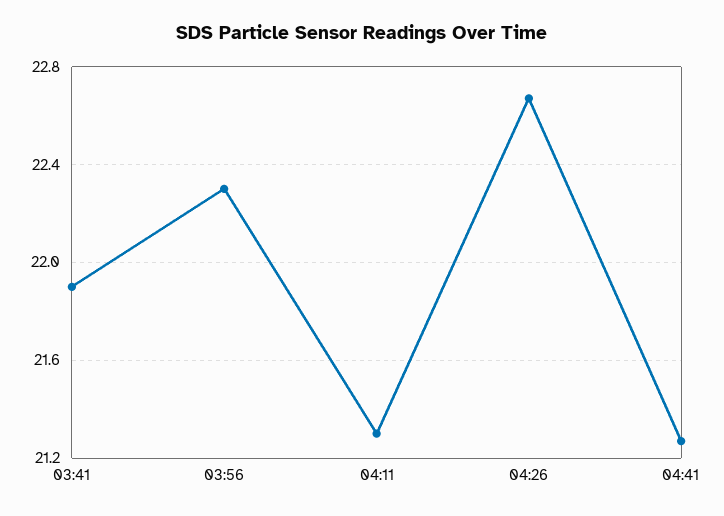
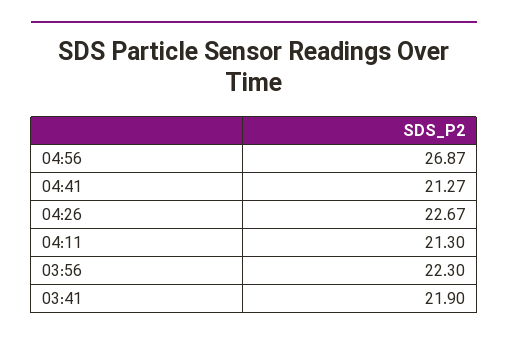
04:56: none -> 26.87

